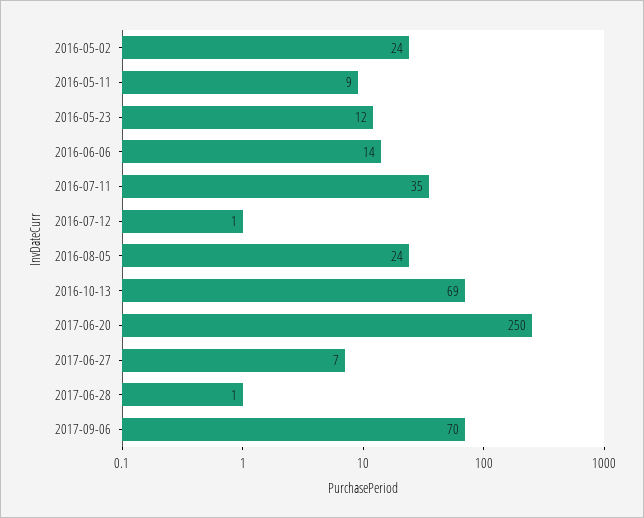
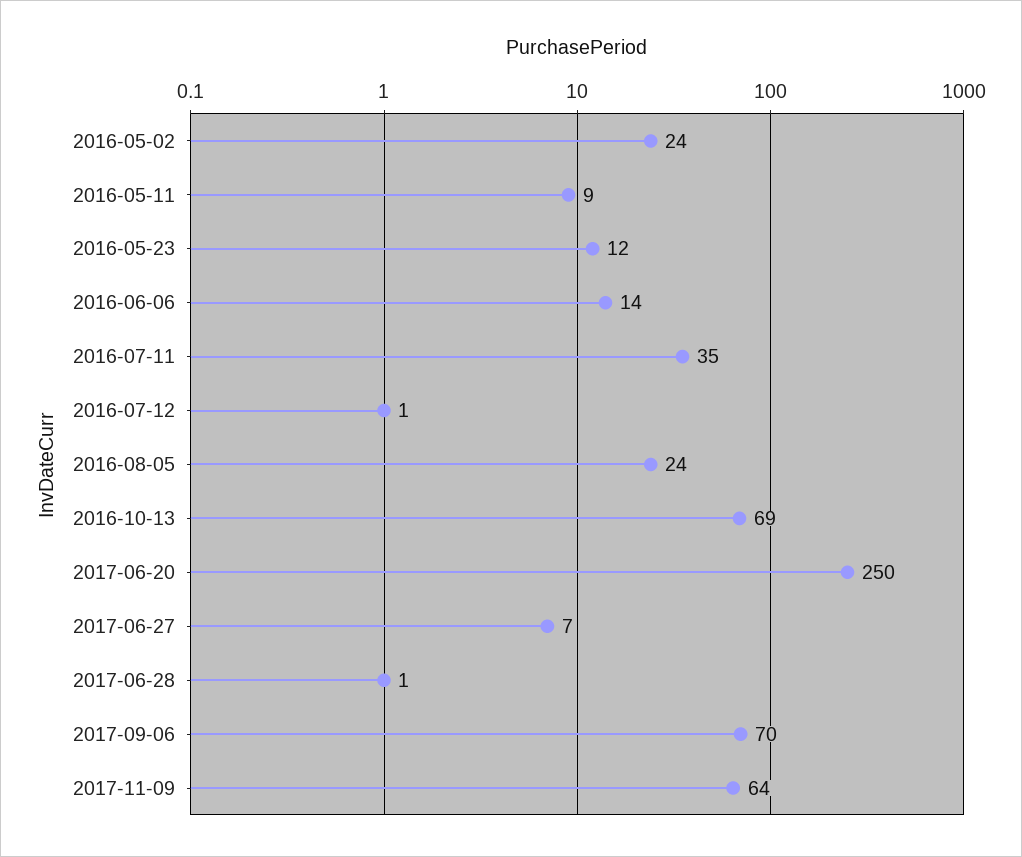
2017-11-09: none -> 64

